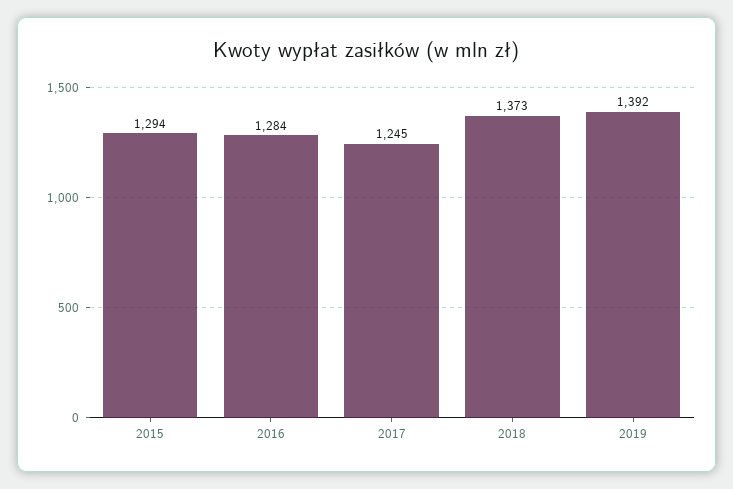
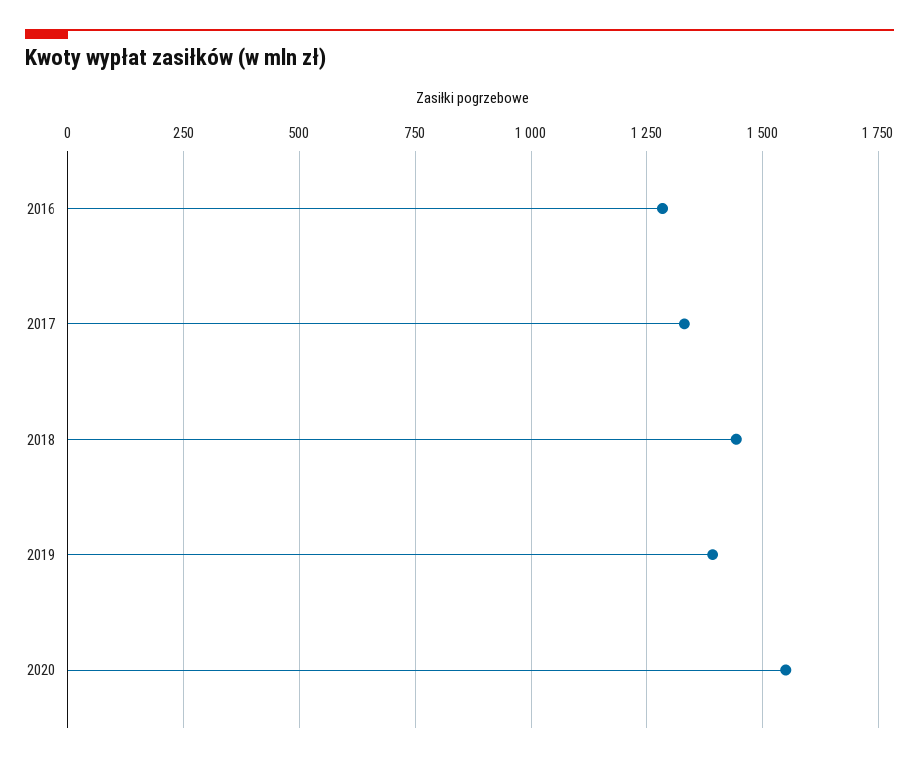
2015: 1294 -> none
2017: 1245 -> 1325
2018: 1373 -> 1450
2020: none -> 1550

